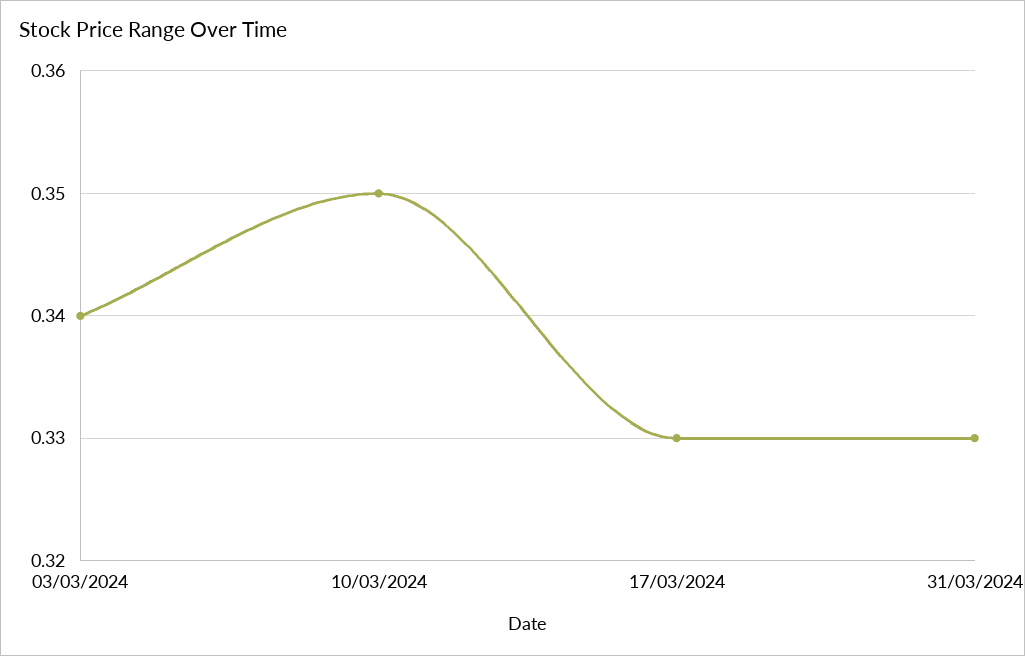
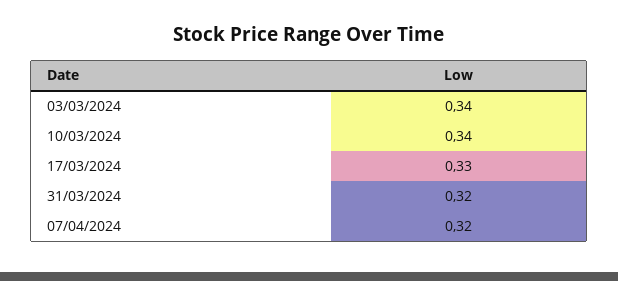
10/03/2024: 0.35 -> 0.34
31/03/2024: 0.33 -> 0.32
07/04/2024: none -> 0.32

